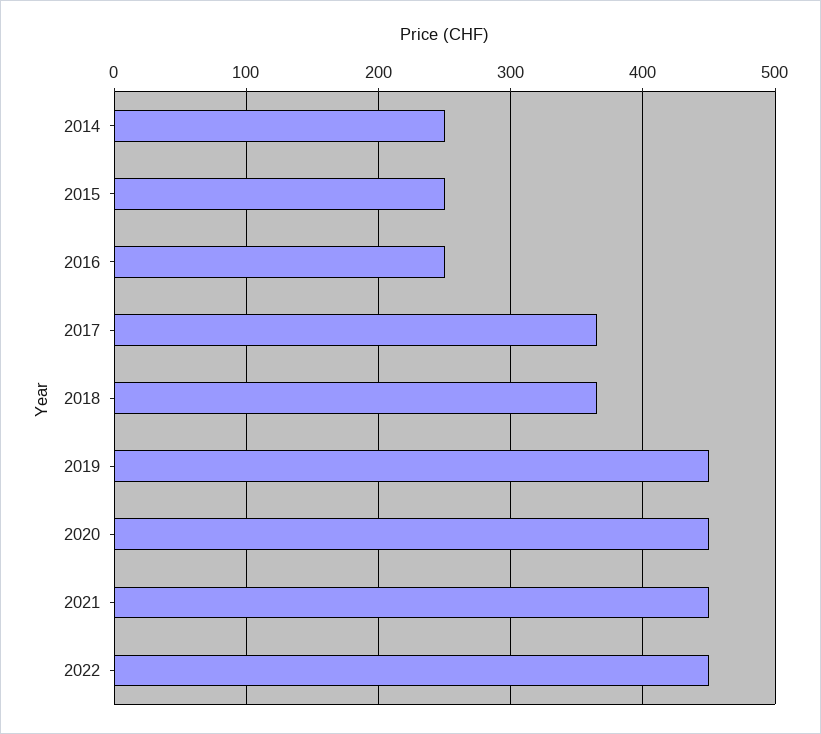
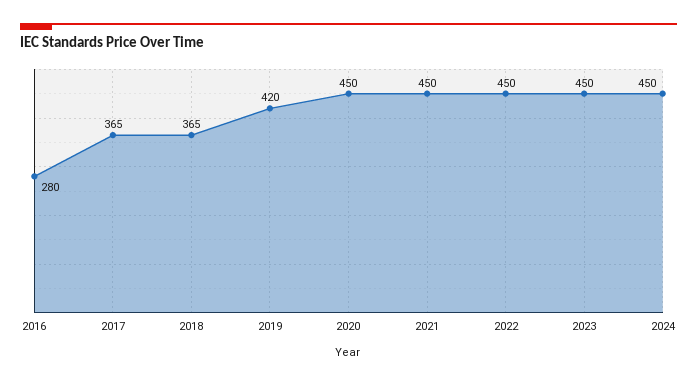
2014: 250 -> none
2015: 250 -> none
2016: 250 -> 280
2019: 450 -> 420
2023: none -> 450
2024: none -> 450

